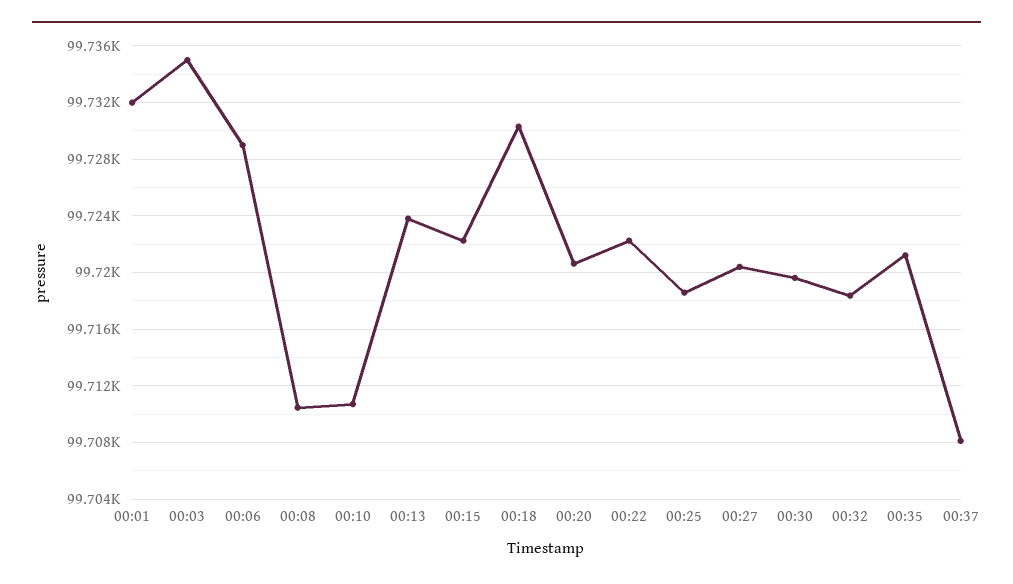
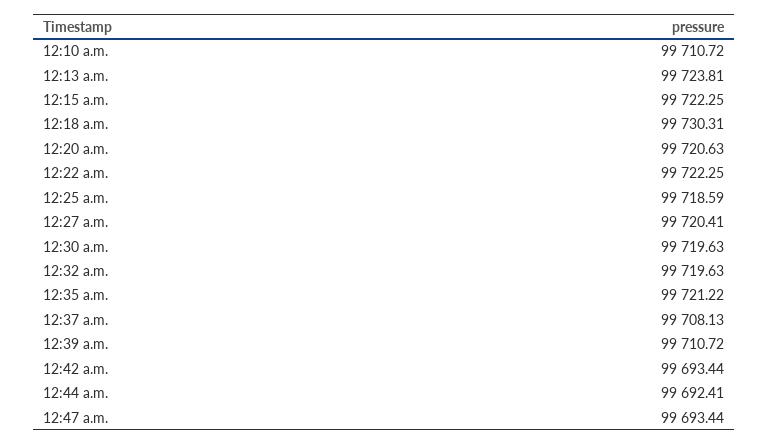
00:01: 99732 -> none
00:03: 99735 -> none
00:06: 99729 -> none
00:08: 99710.5 -> none
00:32: 99718.5 -> 99719.63
12:39 a.m.: none -> 99710.72
12:42 a.m.: none -> 99693.44
12:44 a.m.: none -> 99692.41
12:47 a.m.: none -> 99693.44

